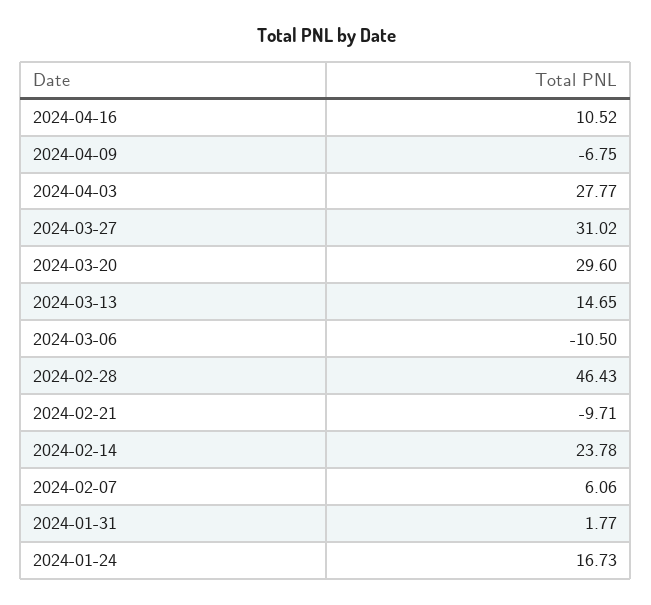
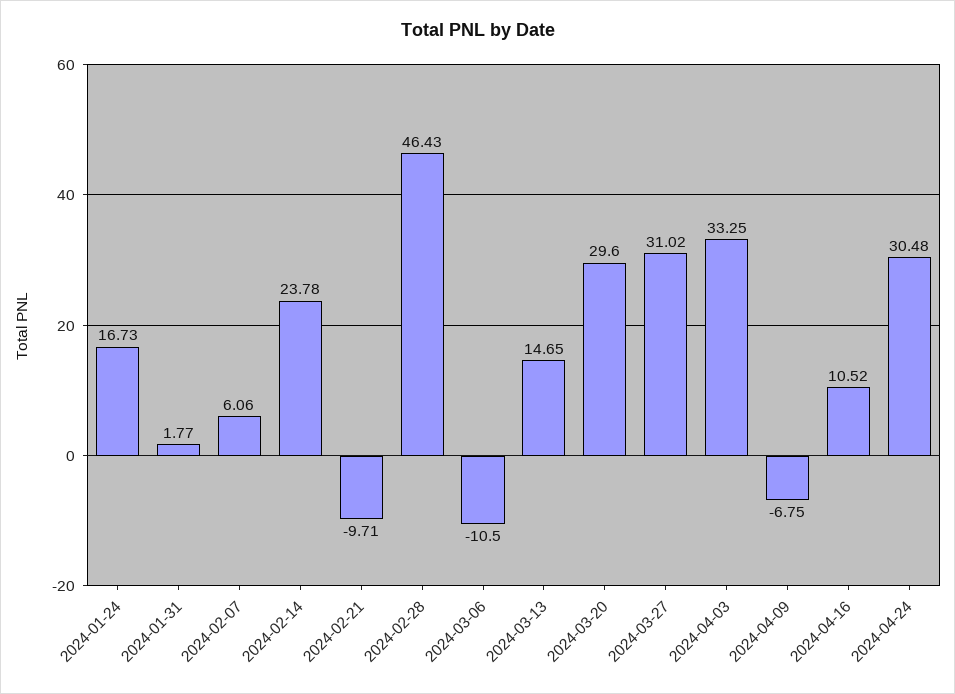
2024-04-03: 27.77 -> 33.25
2024-04-24: none -> 30.48

